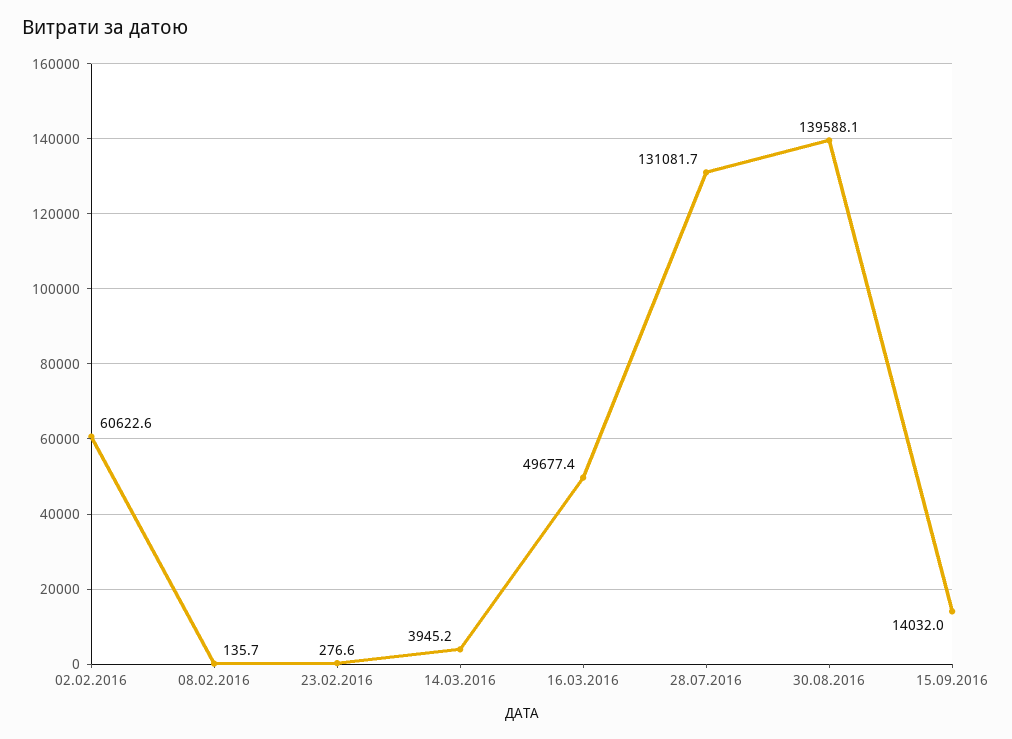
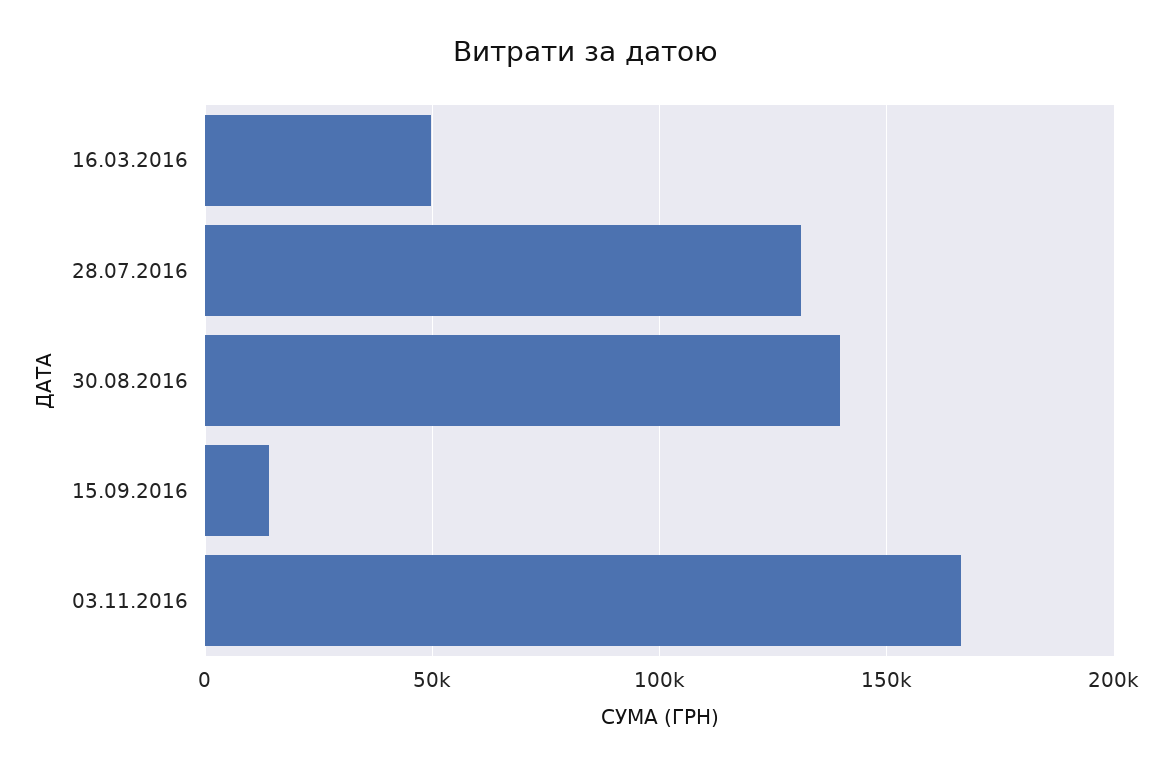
02.02.2016: 60622.6 -> none
08.02.2016: 135.7 -> none
23.02.2016: 276.6 -> none
14.03.2016: 3945.2 -> none
03.11.2016: none -> 165000

